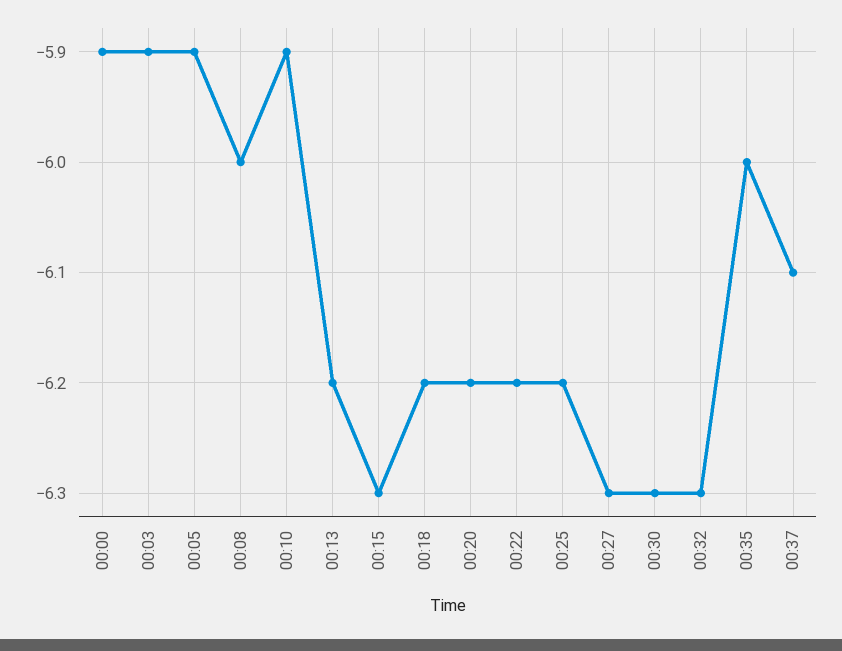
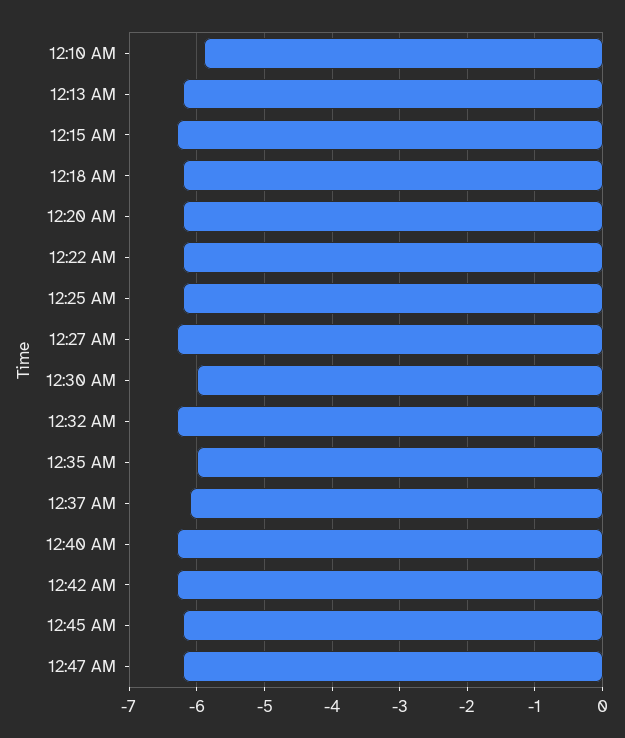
00:00: -5.9 -> none
00:03: -5.9 -> none
00:05: -5.9 -> none
00:08: -6 -> none
00:30: -6.3 -> -6
12:40 AM: none -> -6.3
12:42 AM: none -> -6.3
12:45 AM: none -> -6.2
12:47 AM: none -> -6.2

